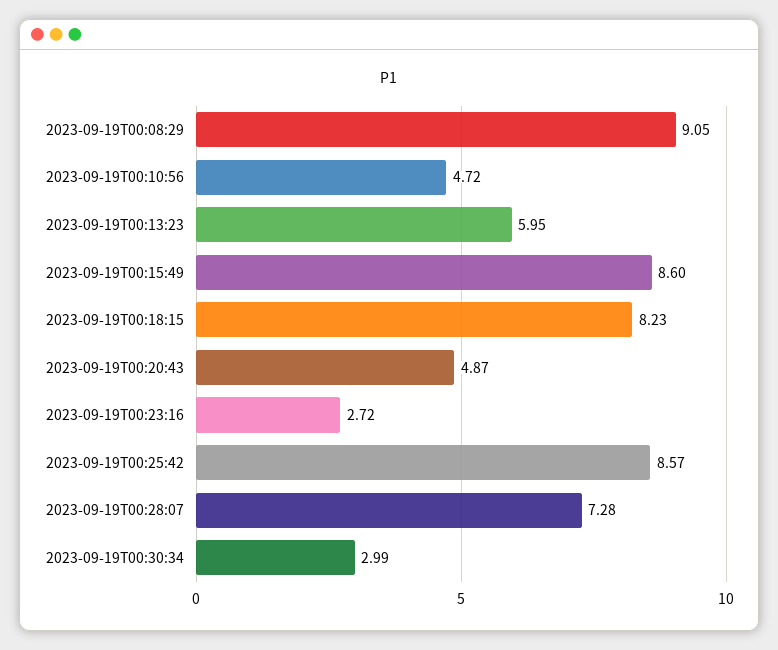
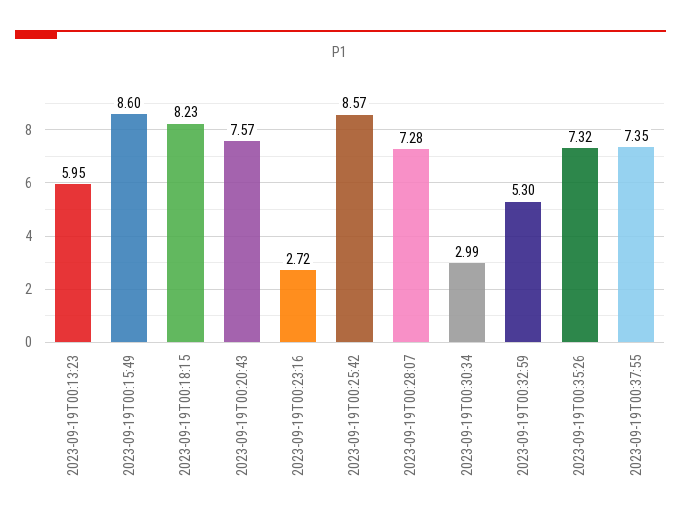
2023-09-19T00:08:29: 9.05 -> none
2023-09-19T00:10:56: 4.72 -> none
2023-09-19T00:20:43: 4.87 -> 7.57
2023-09-19T00:32:59: none -> 5.3
2023-09-19T00:35:26: none -> 7.32
2023-09-19T00:37:55: none -> 7.35

